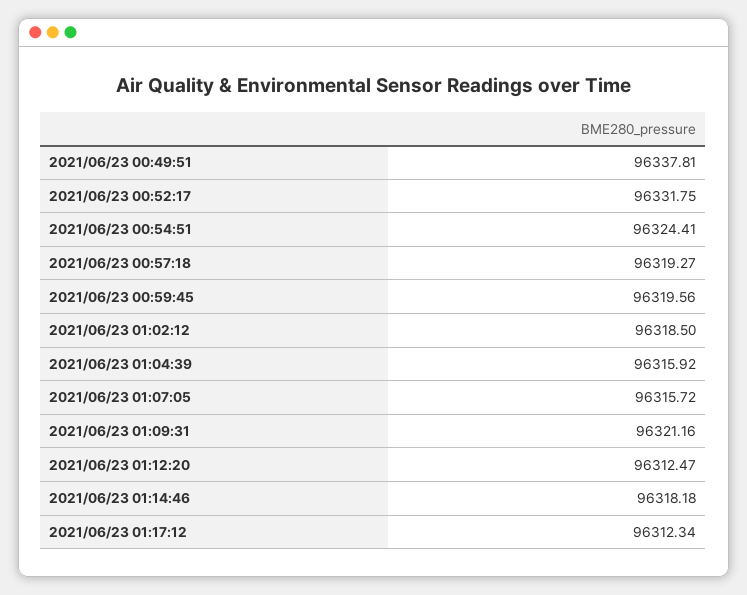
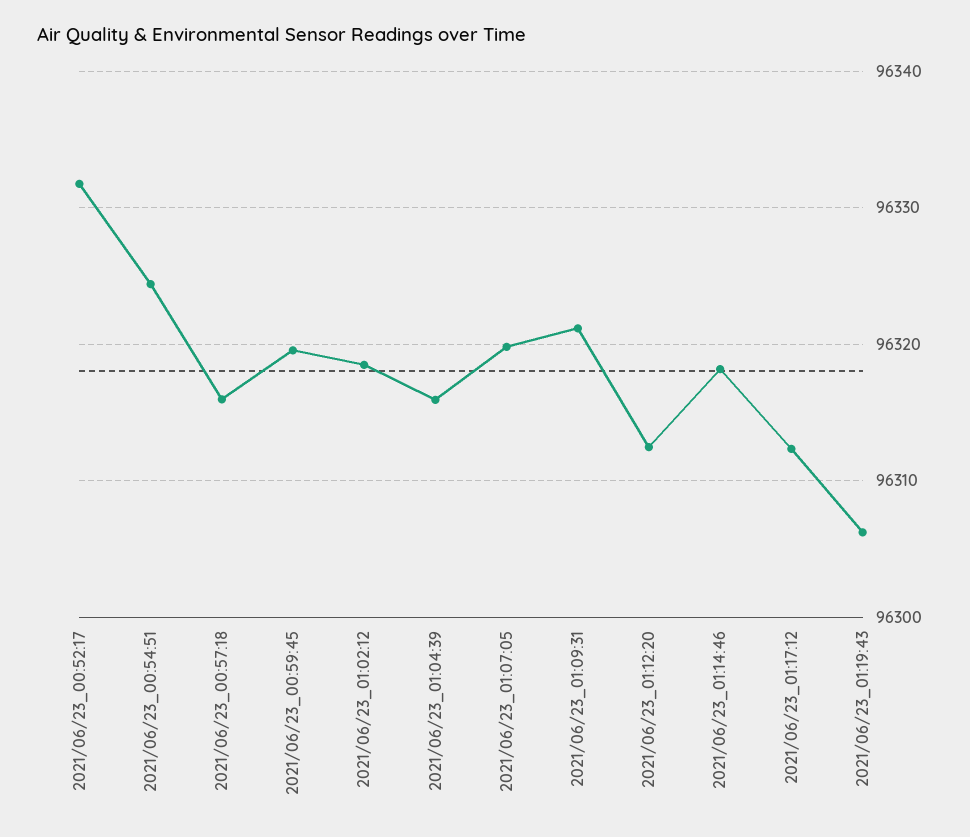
2021/06/23 00:49:51: 96337.81 -> none
2021/06/23 00:57:18: 96319.27 -> 96316
2021/06/23 01:07:05: 96315.72 -> 96320
2021/06/23_01:19:43: none -> 96306

